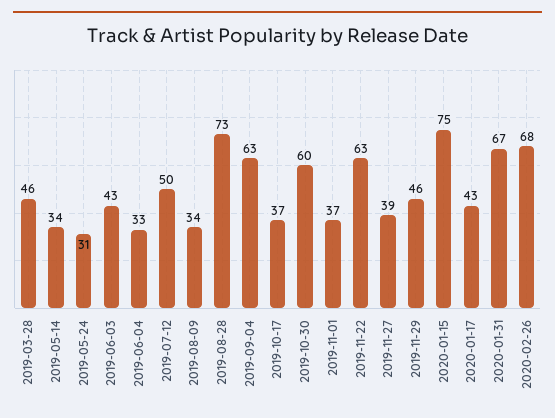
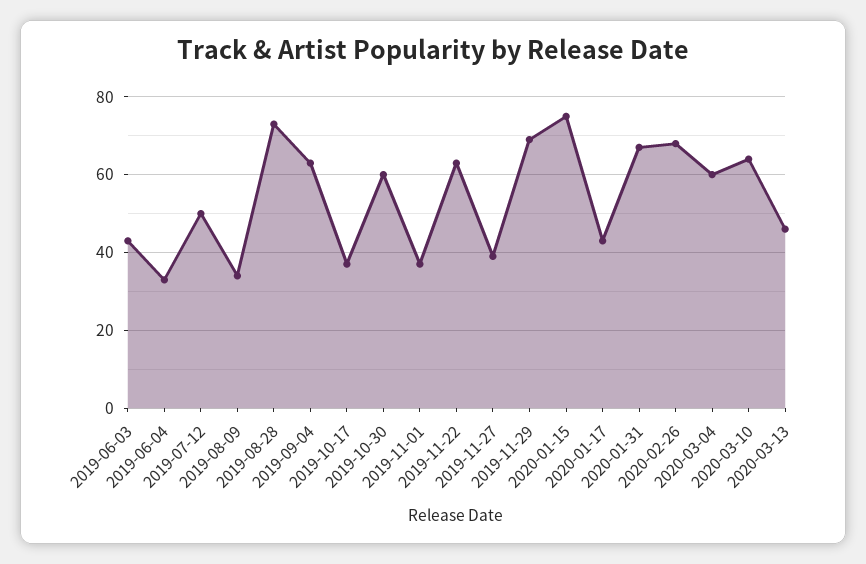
2019-03-28: 46 -> none
2019-05-14: 34 -> none
2019-05-24: 31 -> none
2019-11-29: 46 -> 70
2020-03-04: none -> 60
2020-03-10: none -> 65
2020-03-13: none -> 45

